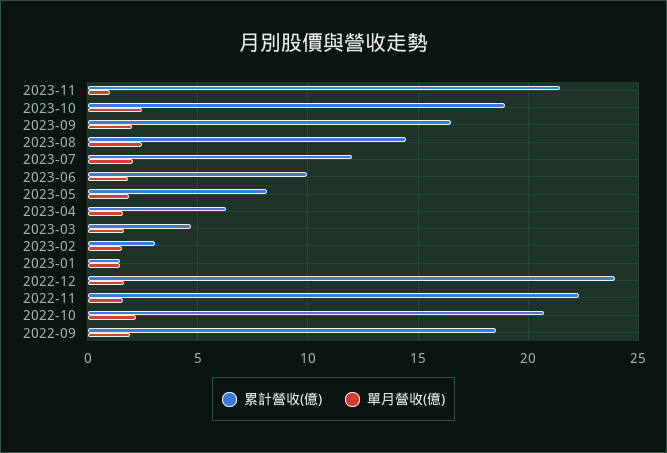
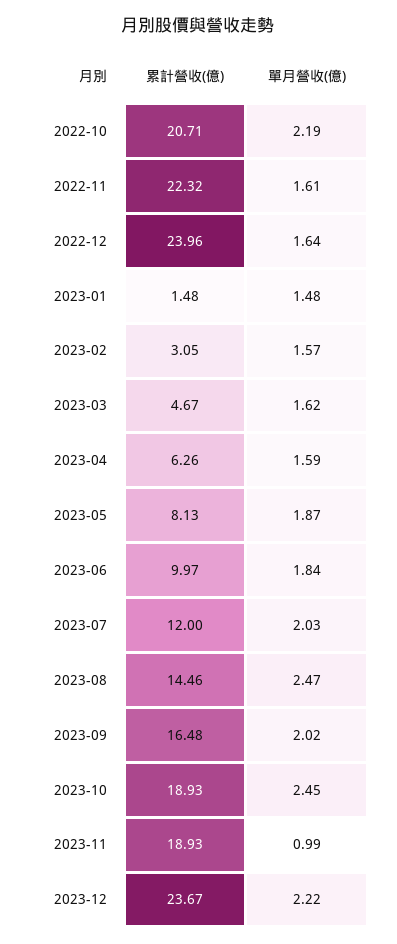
累計營收(億), 2023-11: 21.5 -> 18.93
累計營收(億), 2022-09: 18.5 -> none
單月營收(億), 2022-09: 2 -> none
累計營收(億), 2023-12: none -> 23.67
單月營收(億), 2023-12: none -> 2.22

